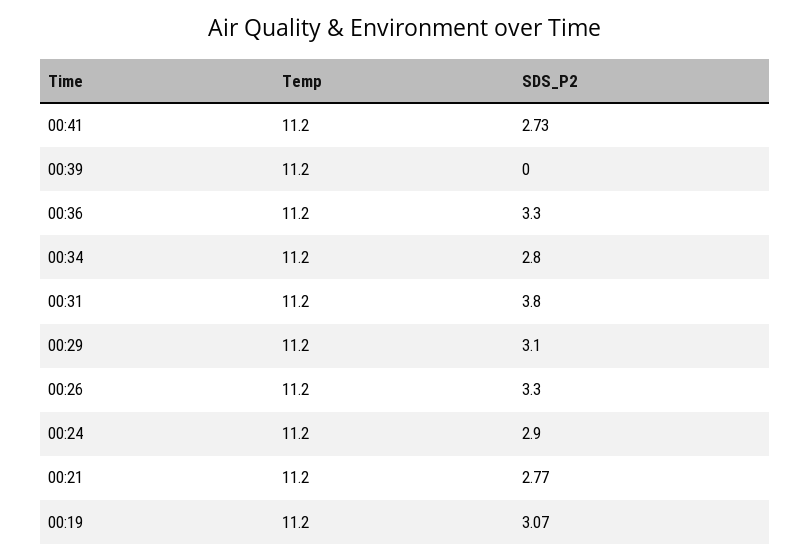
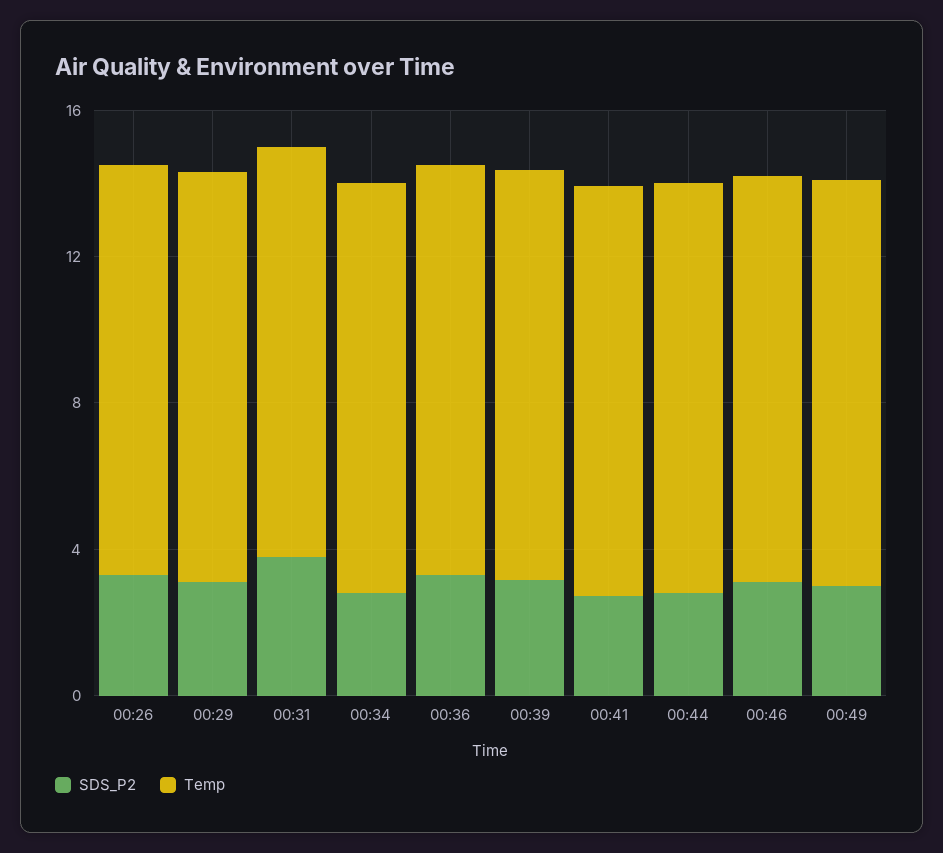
SDS_P2, 00:39: 0 -> 3
Temp, 00:24: 11.2 -> none
SDS_P2, 00:24: 2.9 -> none
Temp, 00:21: 11.2 -> none
SDS_P2, 00:21: 2.77 -> none
Temp, 00:19: 11.2 -> none
SDS_P2, 00:19: 3.07 -> none
SDS_P2, 00:44: none -> 3
Temp, 00:44: none -> 11
SDS_P2, 00:46: none -> 3
Temp, 00:46: none -> 11
SDS_P2, 00:49: none -> 3
Temp, 00:49: none -> 11

